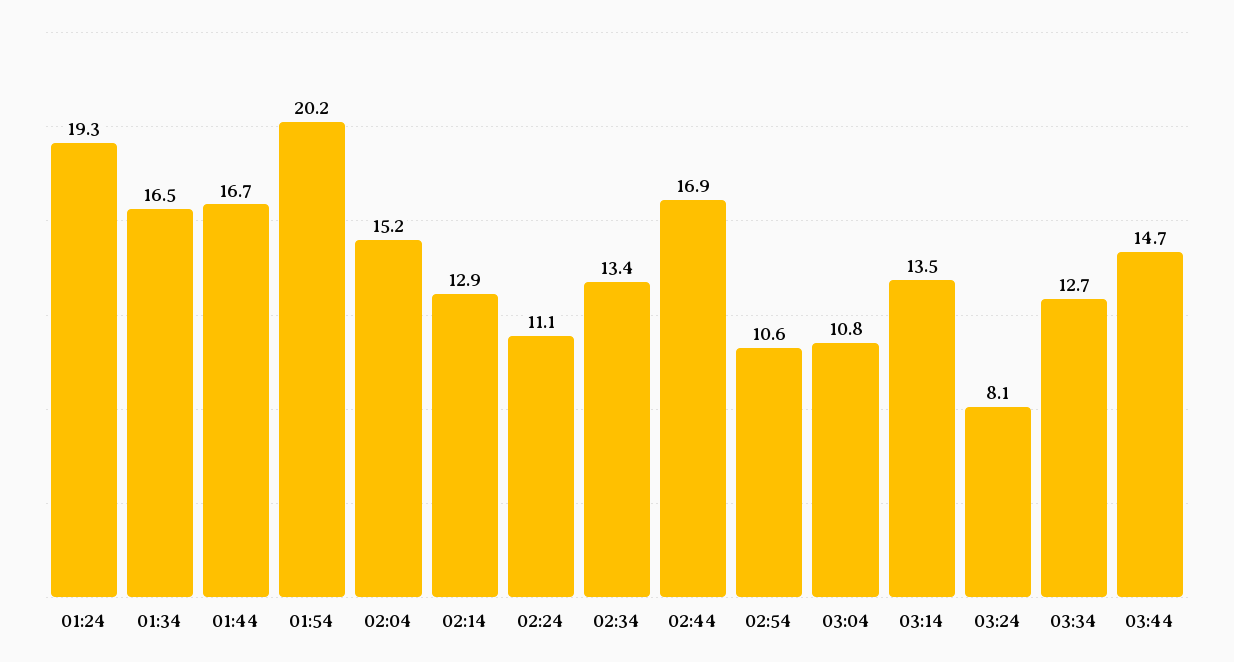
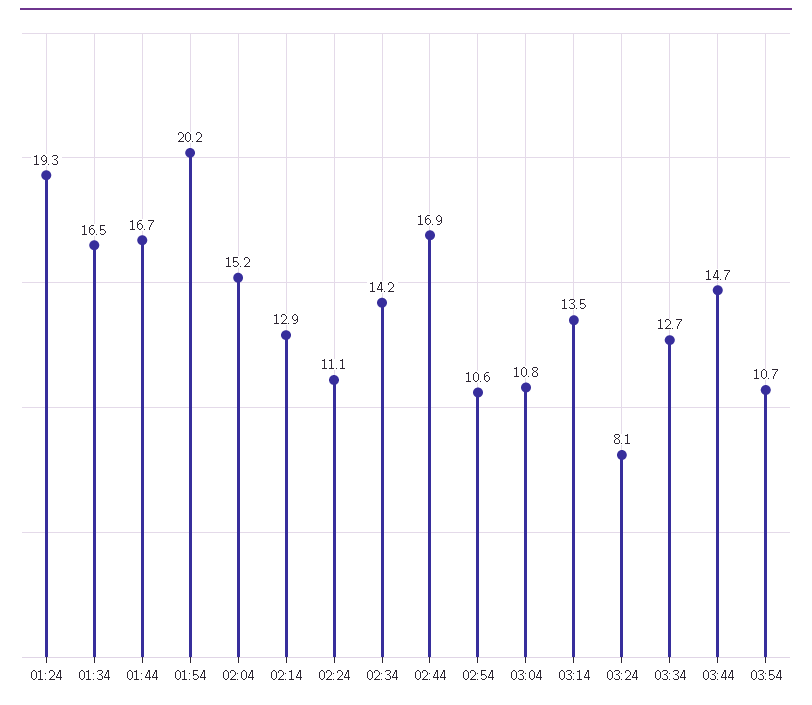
02:34: 13.4 -> 14.2
03:54: none -> 10.7

